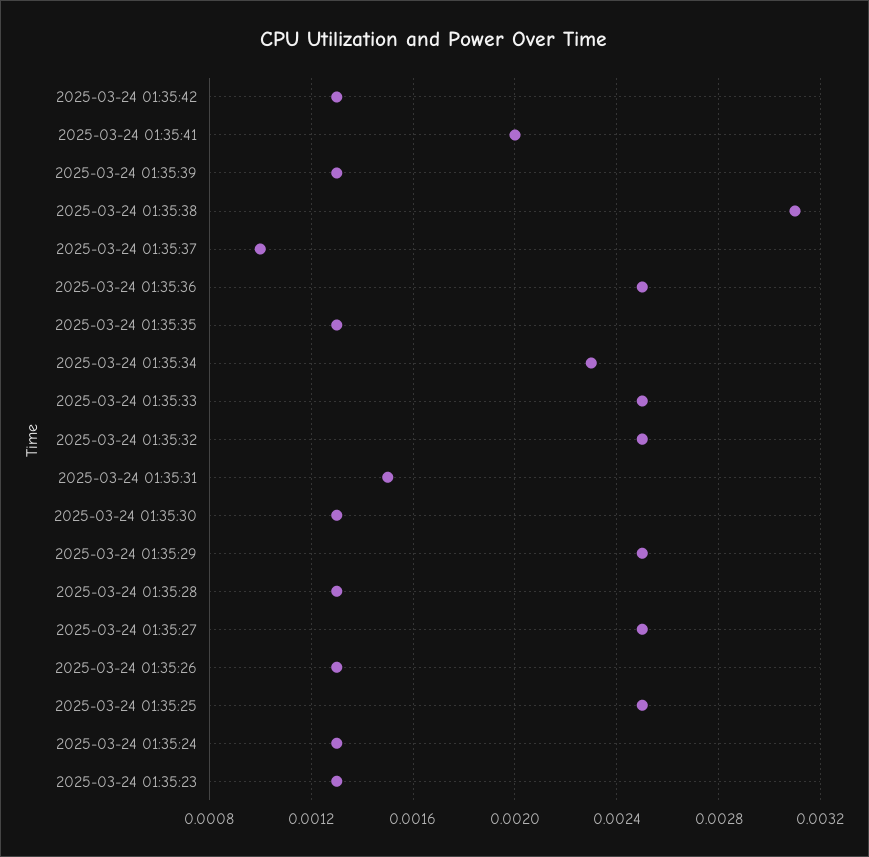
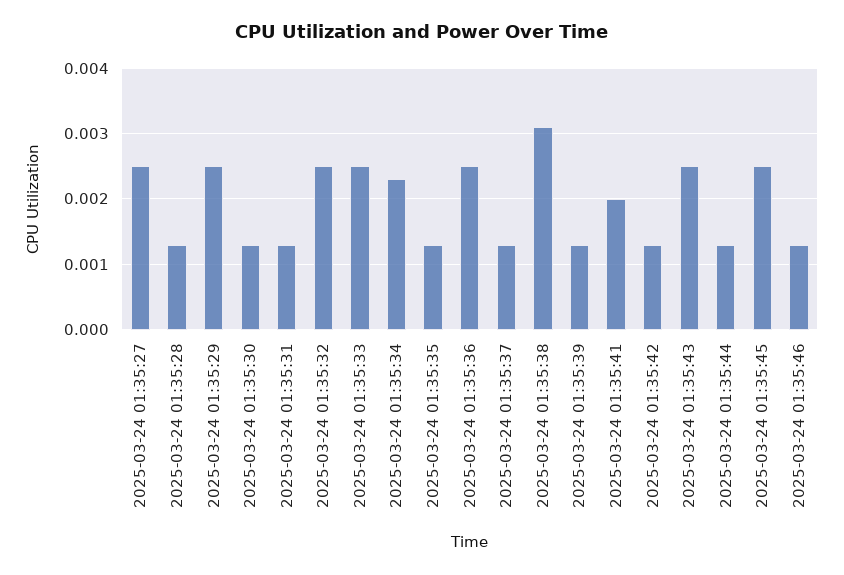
2025-03-24 01:35:37: 0.001 -> 0.0013
2025-03-24 01:35:31: 0.0015 -> 0.0013
2025-03-24 01:35:26: 0.0013 -> none
2025-03-24 01:35:25: 0.0025 -> none
2025-03-24 01:35:24: 0.0013 -> none
2025-03-24 01:35:23: 0.0013 -> none
2025-03-24 01:35:43: none -> 0.0025
2025-03-24 01:35:44: none -> 0.0013
2025-03-24 01:35:45: none -> 0.0025
2025-03-24 01:35:46: none -> 0.0013

